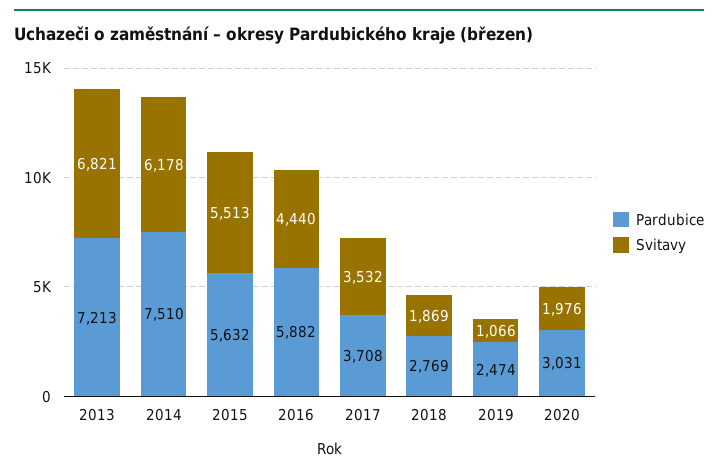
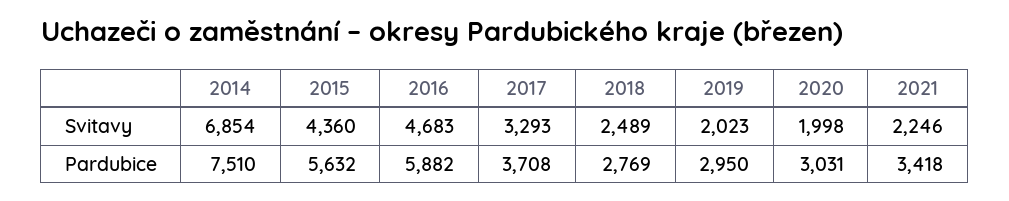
Pardubice, 2013: 7213 -> none
Svitavy, 2013: 6821 -> none
Svitavy, 2014: 6178 -> 6854
Svitavy, 2015: 5513 -> 4360
Svitavy, 2016: 4440 -> 4683
Svitavy, 2017: 3532 -> 3293
Svitavy, 2018: 1869 -> 2489
Pardubice, 2019: 2474 -> 2950
Svitavy, 2019: 1066 -> 2023
Svitavy, 2020: 1976 -> 1998
Svitavy, 2021: none -> 2246
Pardubice, 2021: none -> 3418

